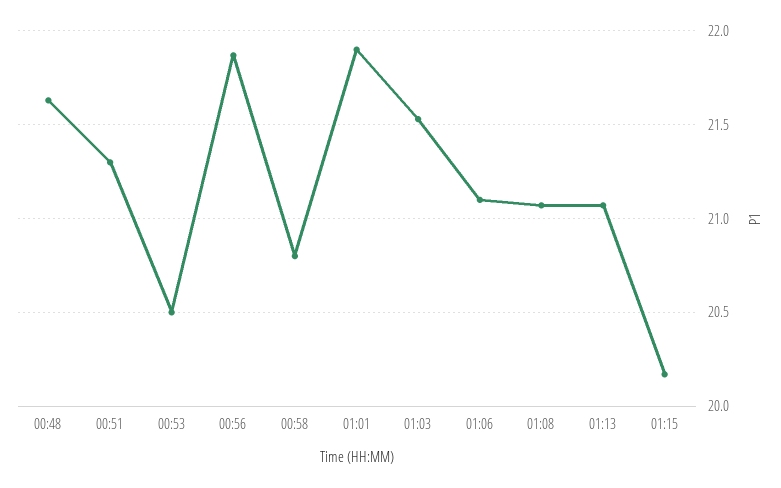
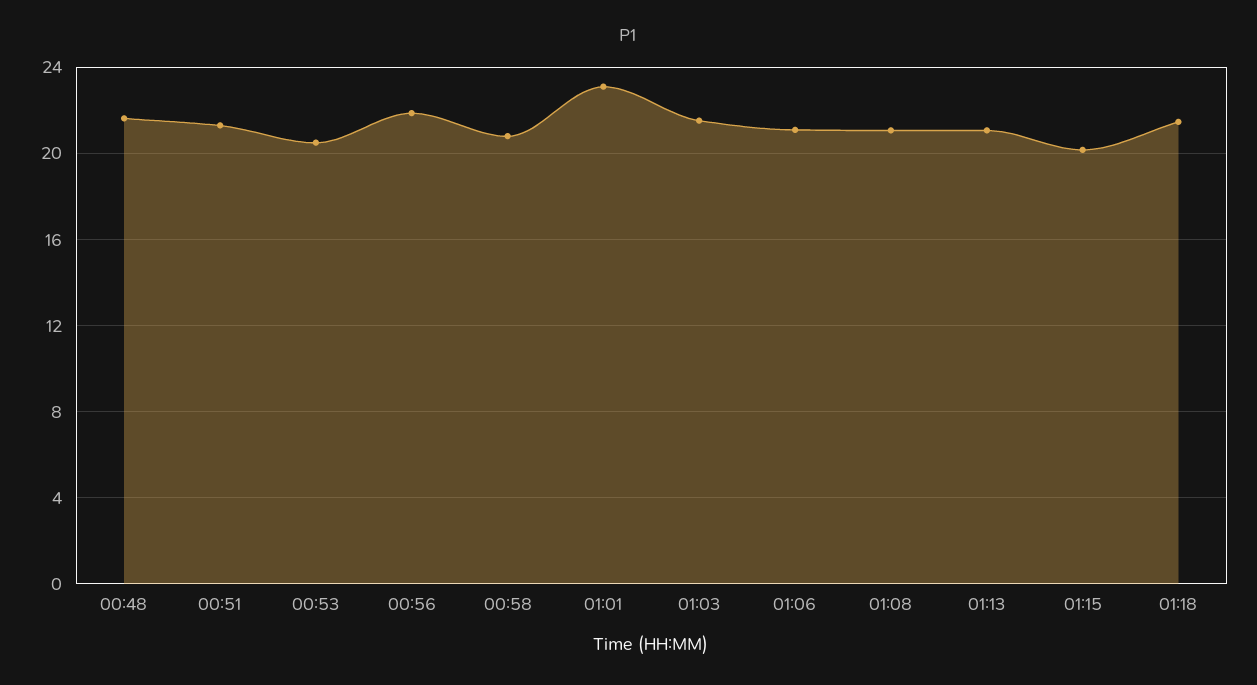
01:01: 21.9 -> 23
01:18: none -> 21.5

